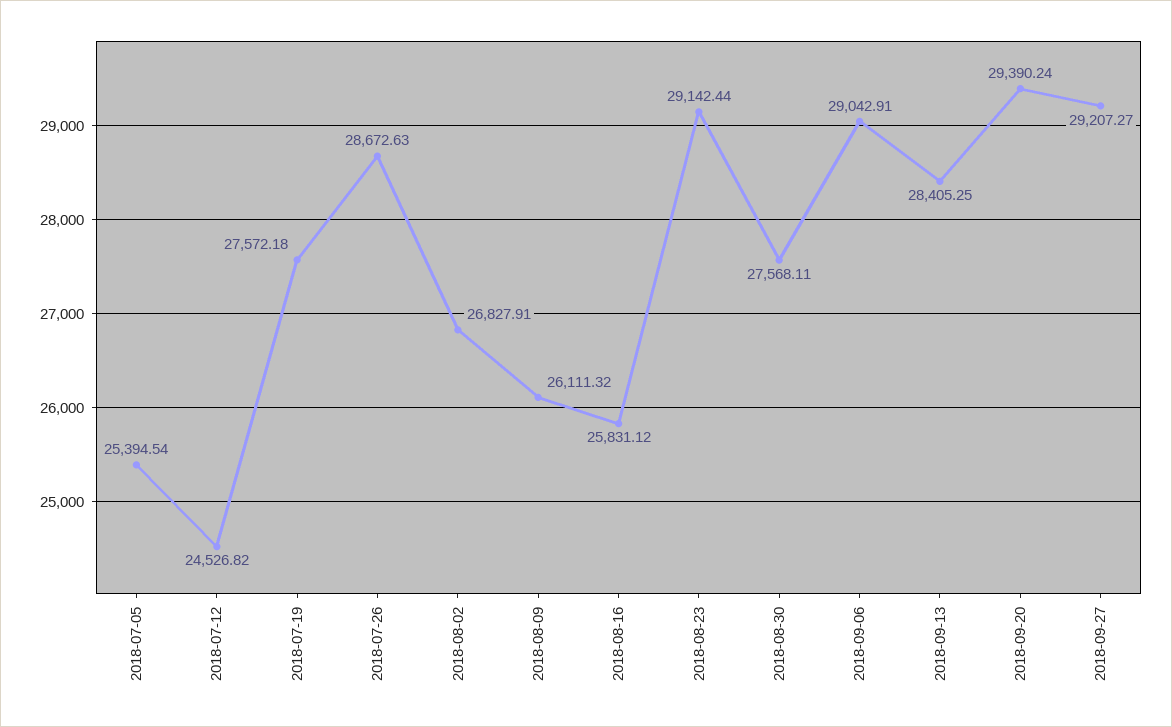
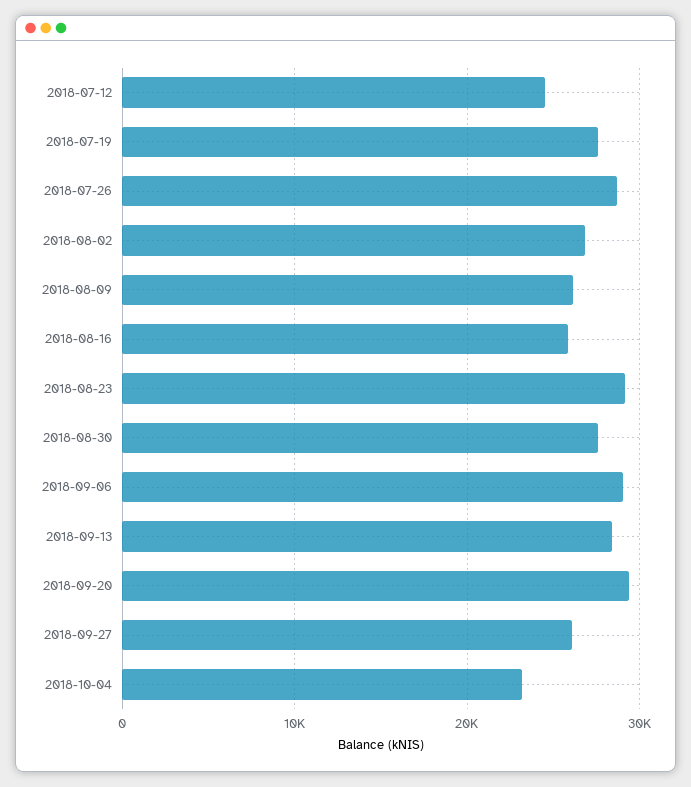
2018-07-05: 25394.54 -> none
2018-09-27: 29207.27 -> 26000
2018-10-04: none -> 23000

